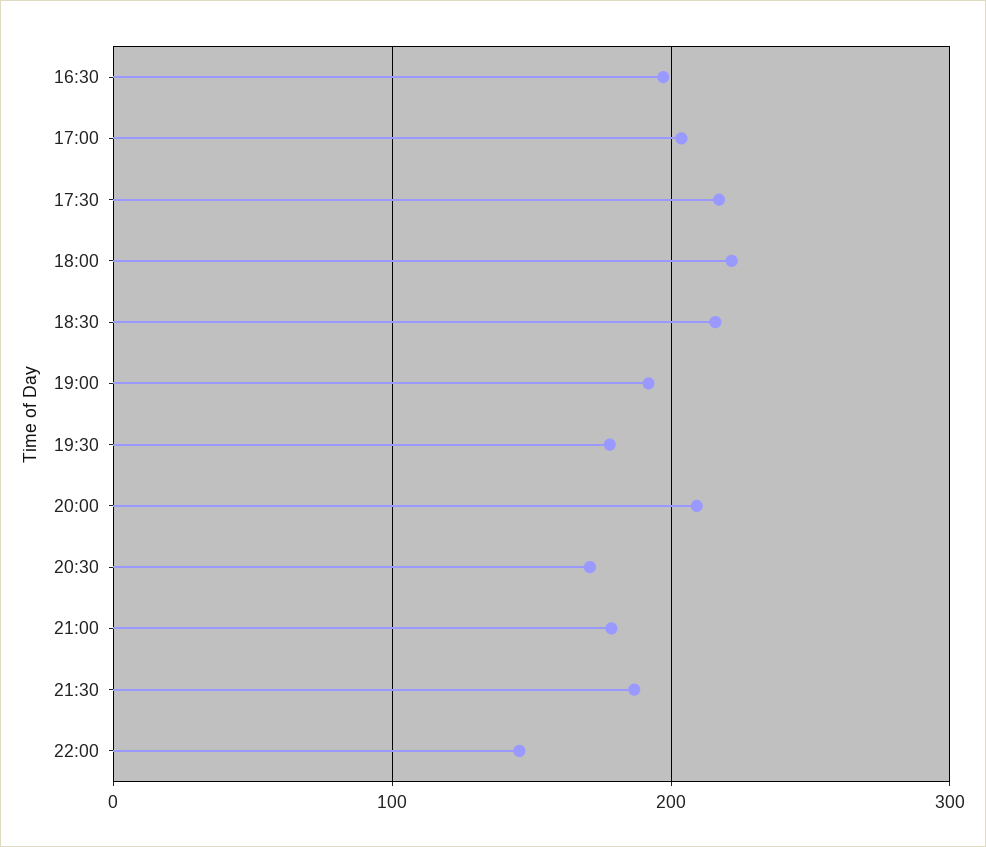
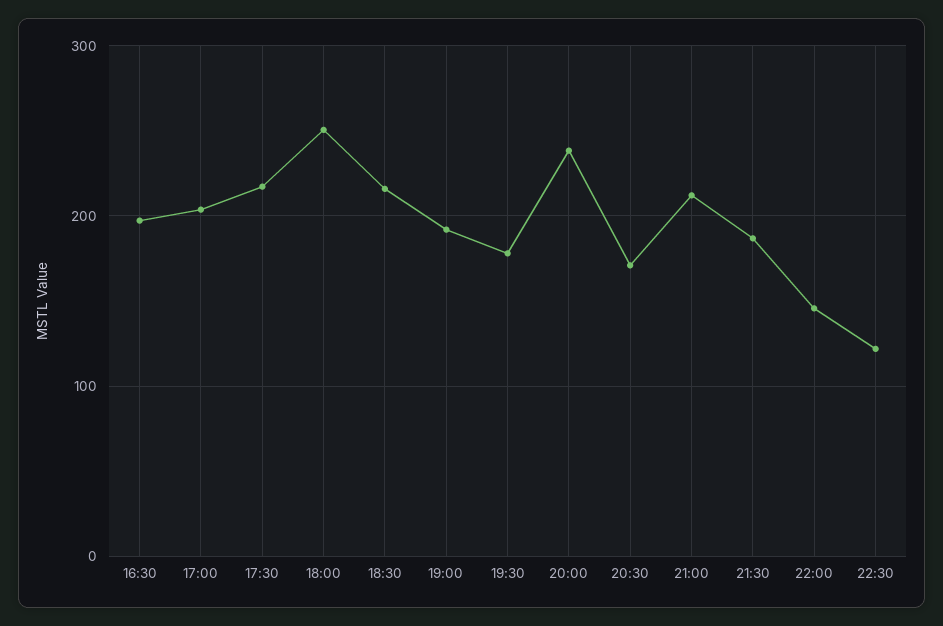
18:00: 220 -> 250
20:00: 210 -> 240
21:00: 180 -> 210
22:30: none -> 120

